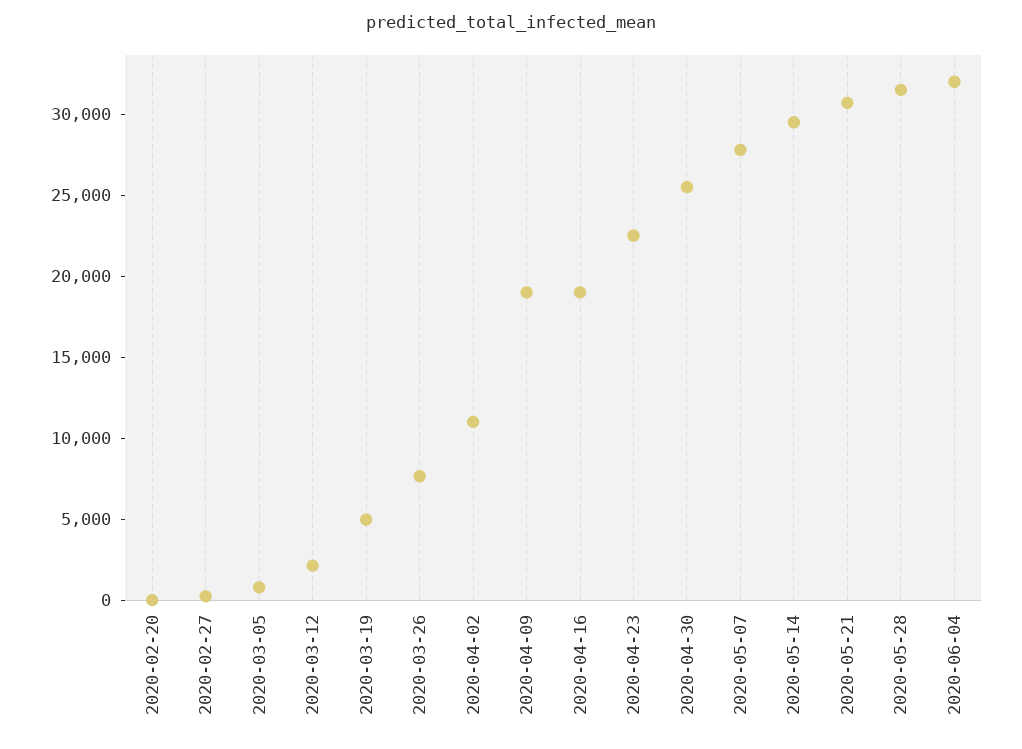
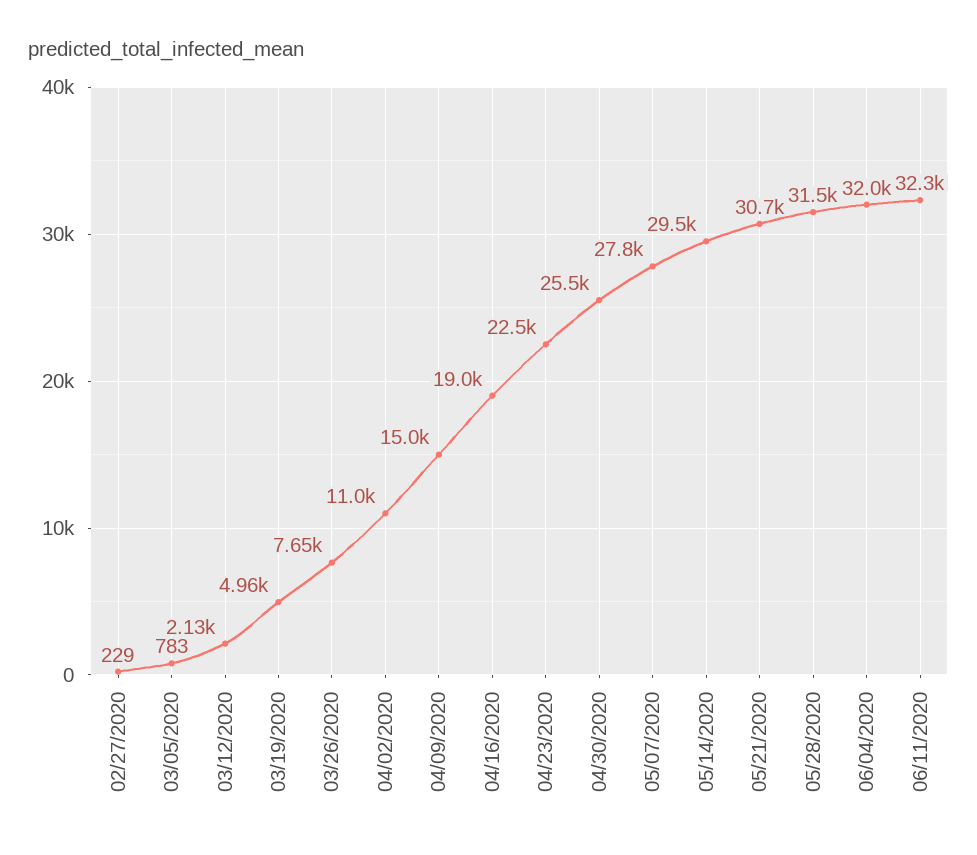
2020-02-20: 0 -> none
2020-04-09: 19000 -> 15000
06/11/2020: none -> 32300

